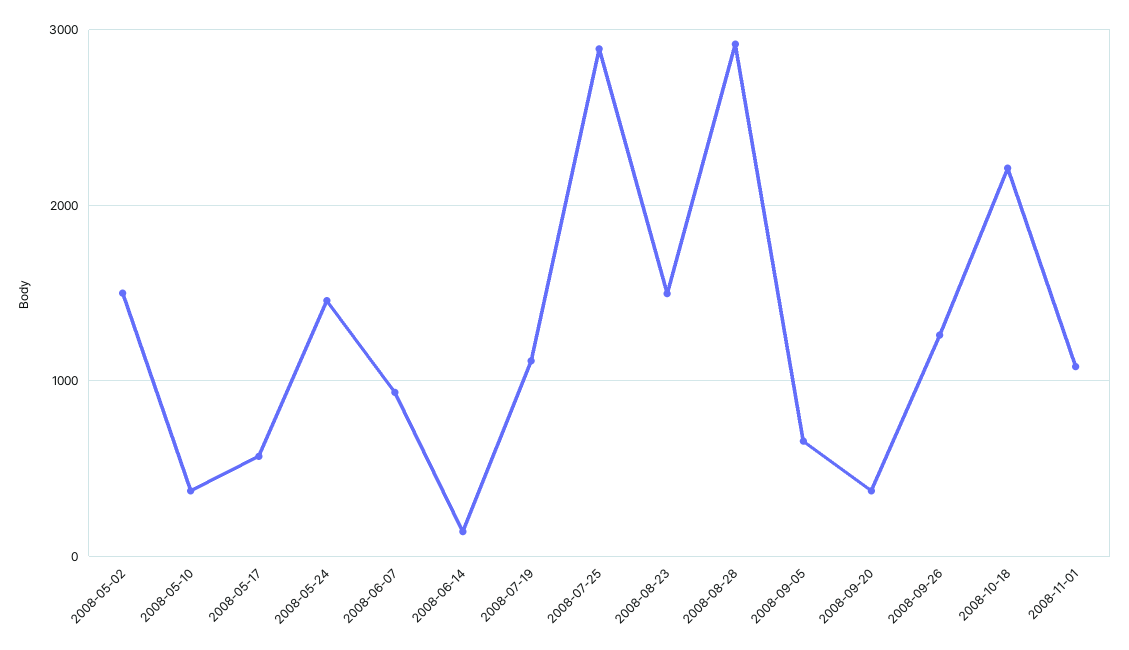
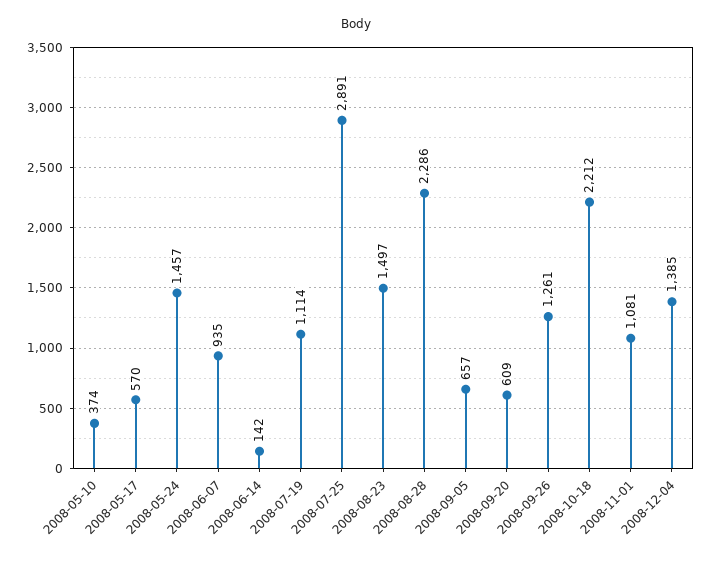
2008-05-02: 1500 -> none
2008-08-28: 2900 -> 2286
2008-09-20: 400 -> 609
2008-12-04: none -> 1385

